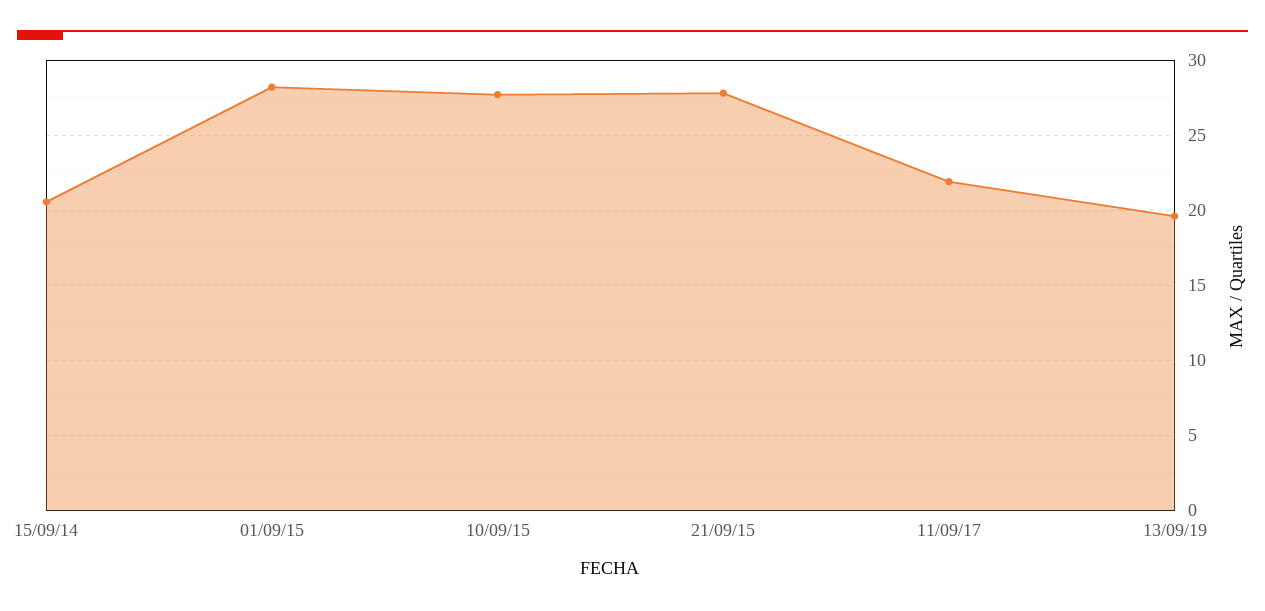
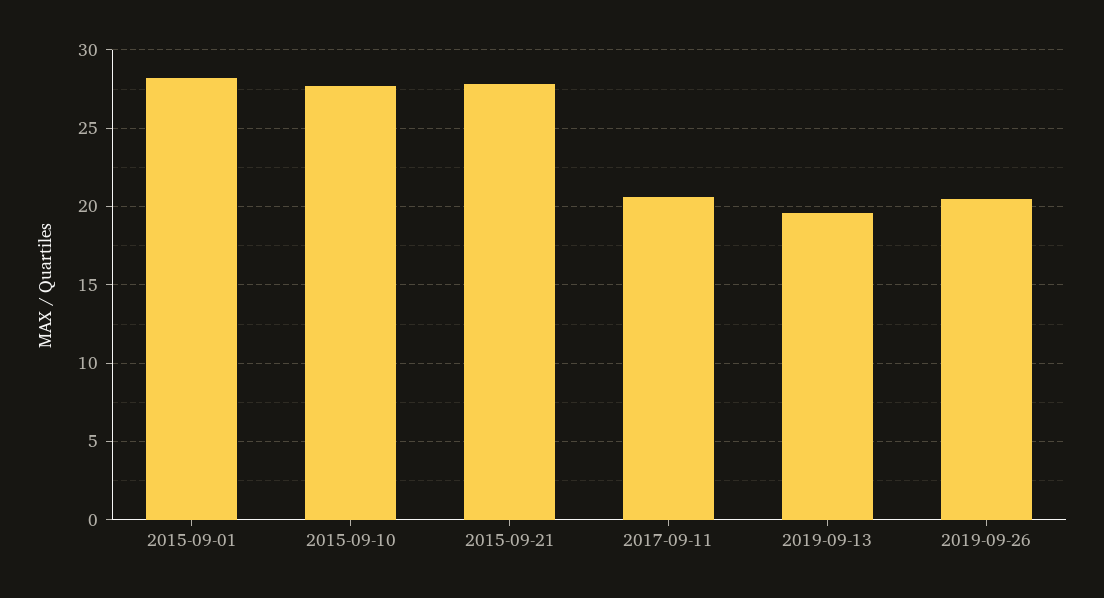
15/09/14: 20.5 -> none
11/09/17: 22 -> 20.5
2019-09-26: none -> 20.5

